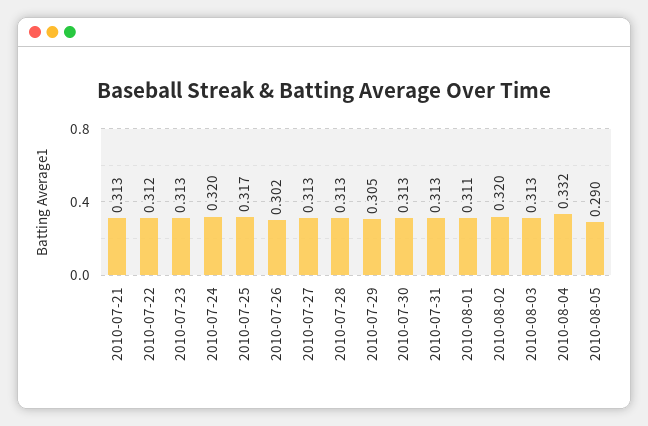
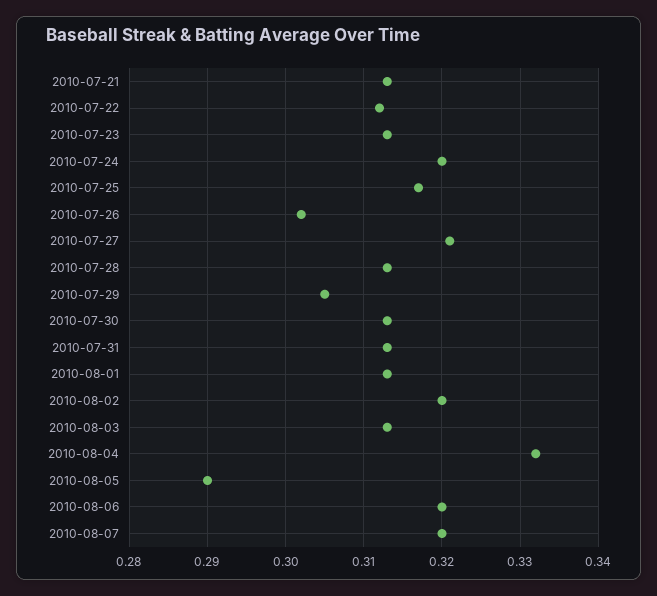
2010-07-27: 0.313 -> 0.321
2010-08-01: 0.311 -> 0.313
2010-08-06: none -> 0.32
2010-08-07: none -> 0.32

